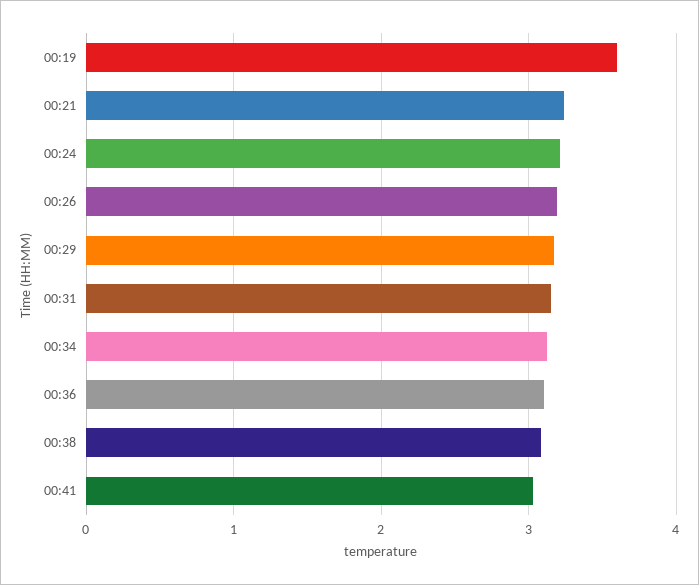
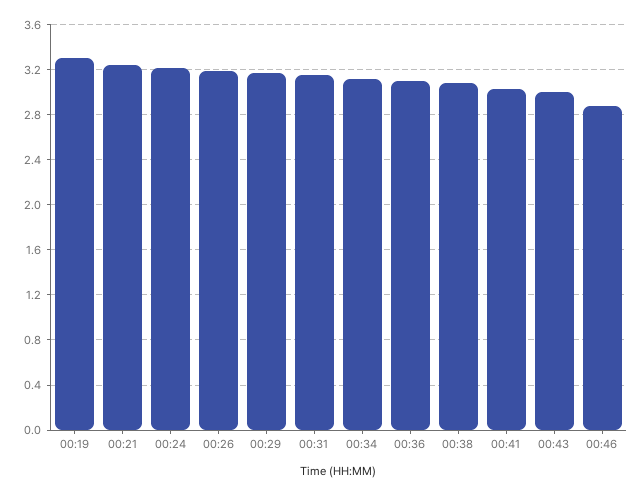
00:19: 3.6 -> 3.3
00:43: none -> 3
00:46: none -> 2.9

